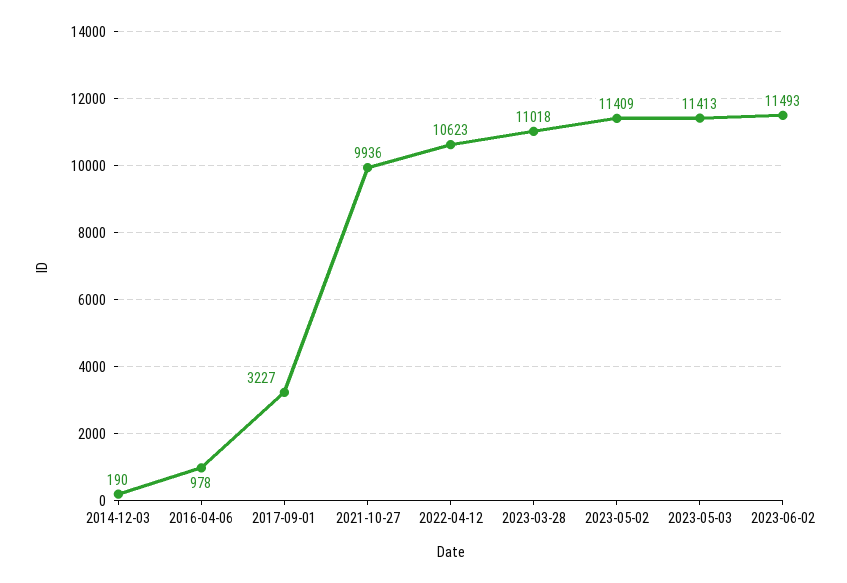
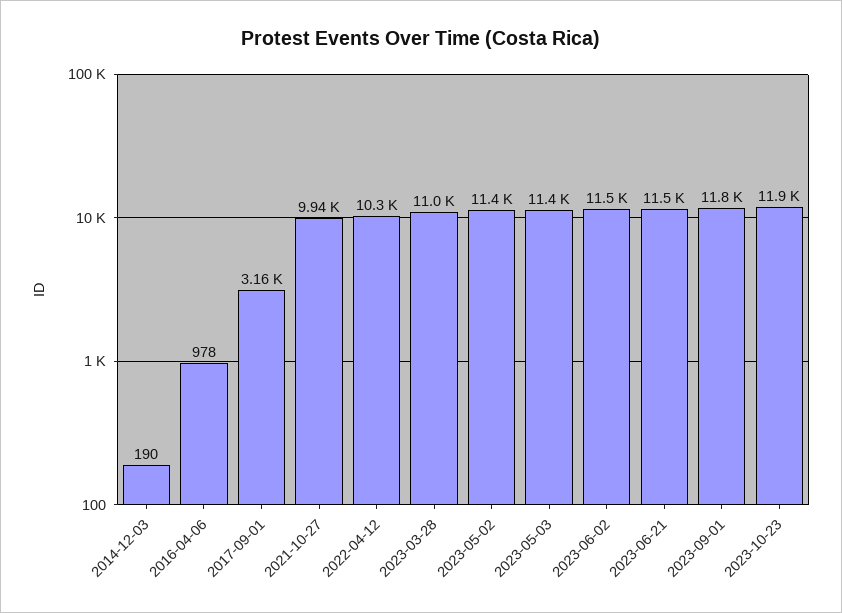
2017-09-01: 3227 -> 3160
2022-04-12: 10623 -> 10300
2023-06-21: none -> 11500
2023-09-01: none -> 11800
2023-10-23: none -> 11900

